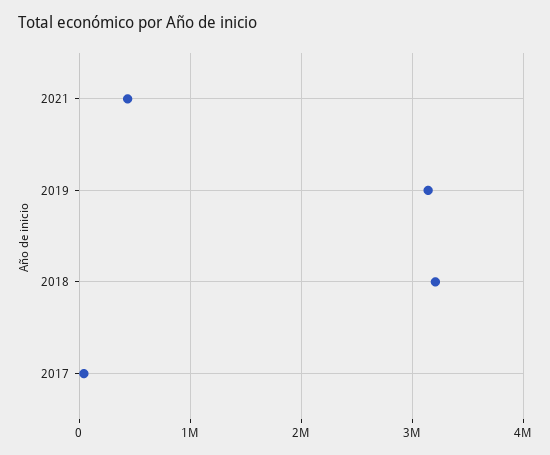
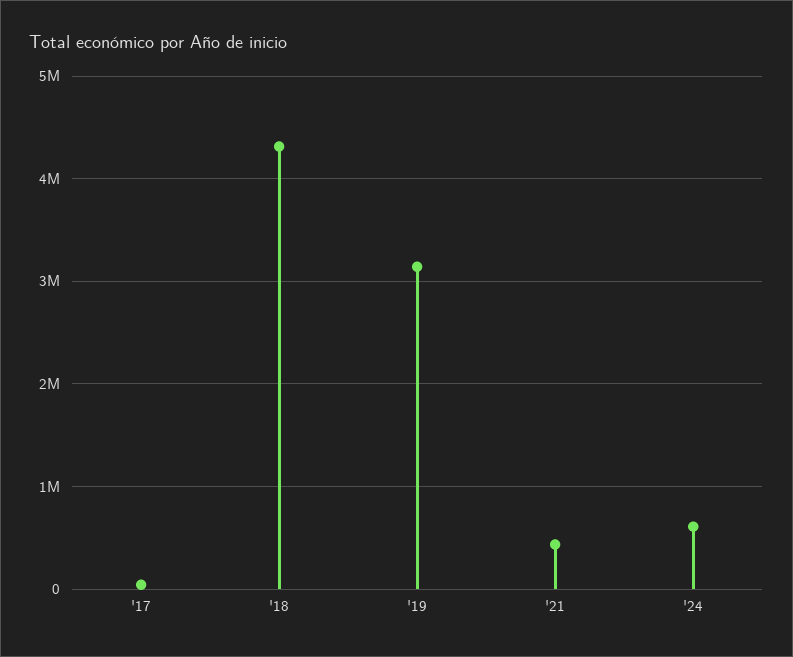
2018: 3200000 -> 4300000
'24: none -> 600000

